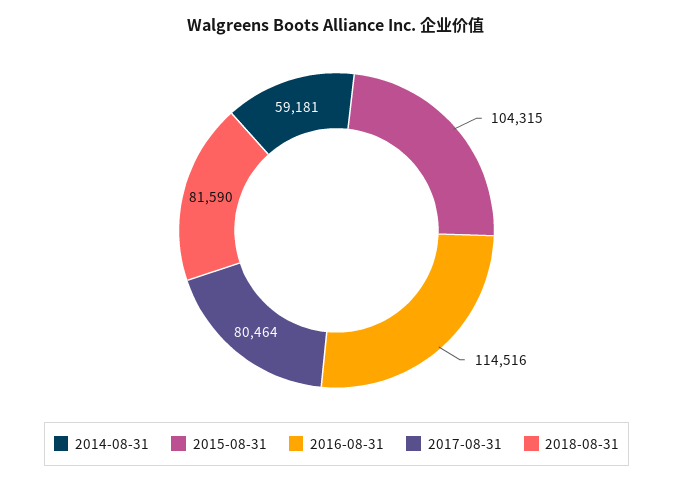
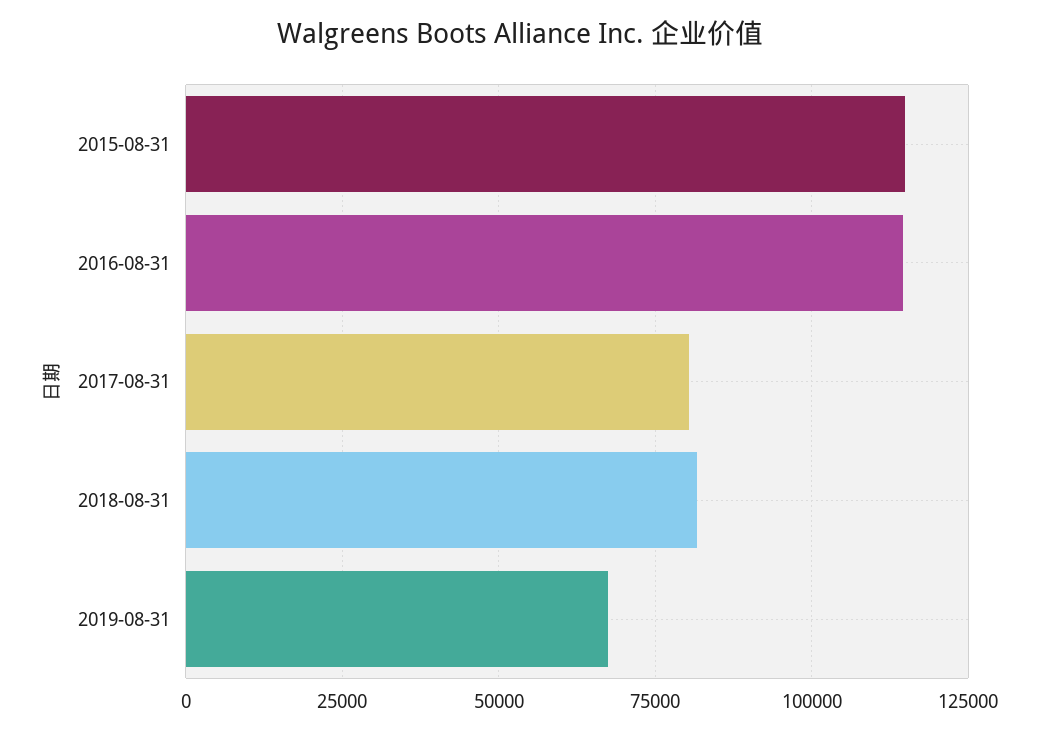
2014-08-31: 59181 -> none
2015-08-31: 104315 -> 115000
2019-08-31: none -> 67500

